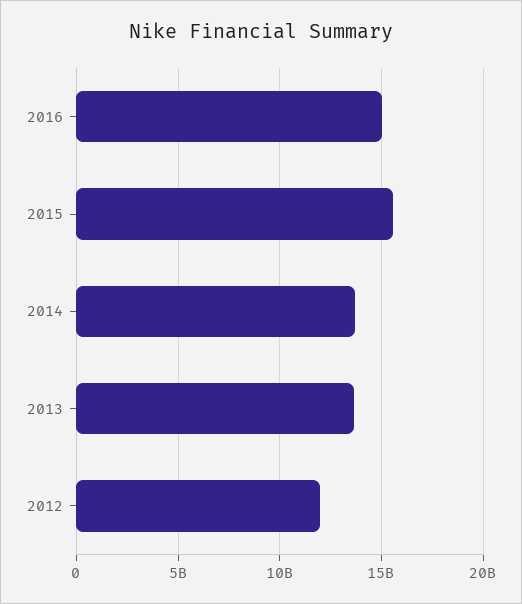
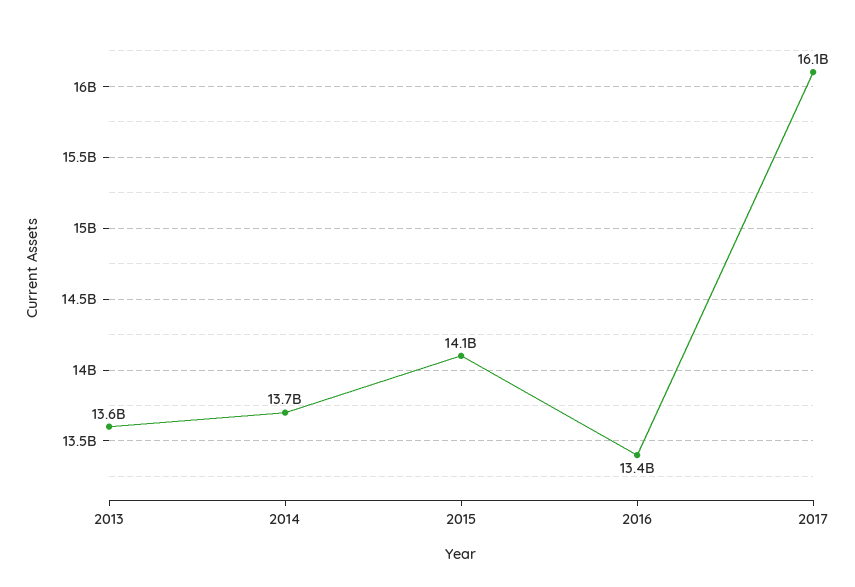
2016: 15000000000 -> 13400000000
2015: 15500000000 -> 14100000000
2012: 12000000000 -> none
2017: none -> 16100000000

